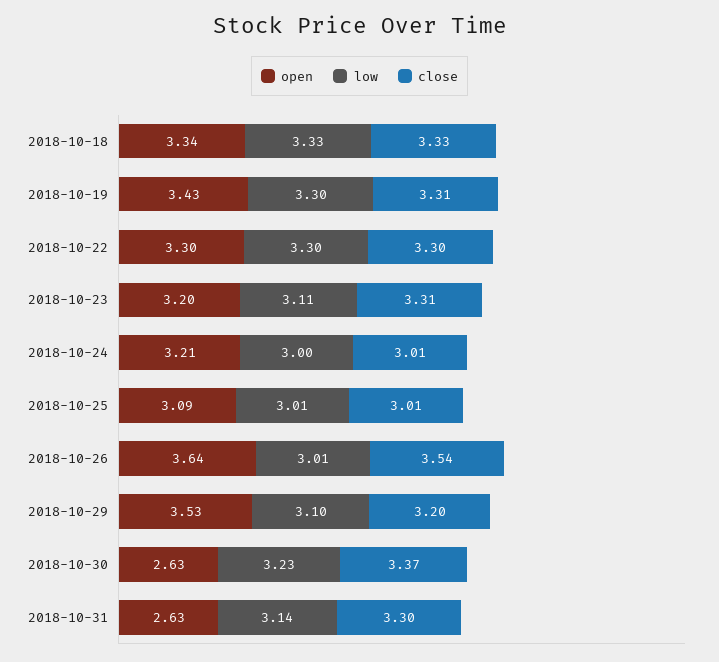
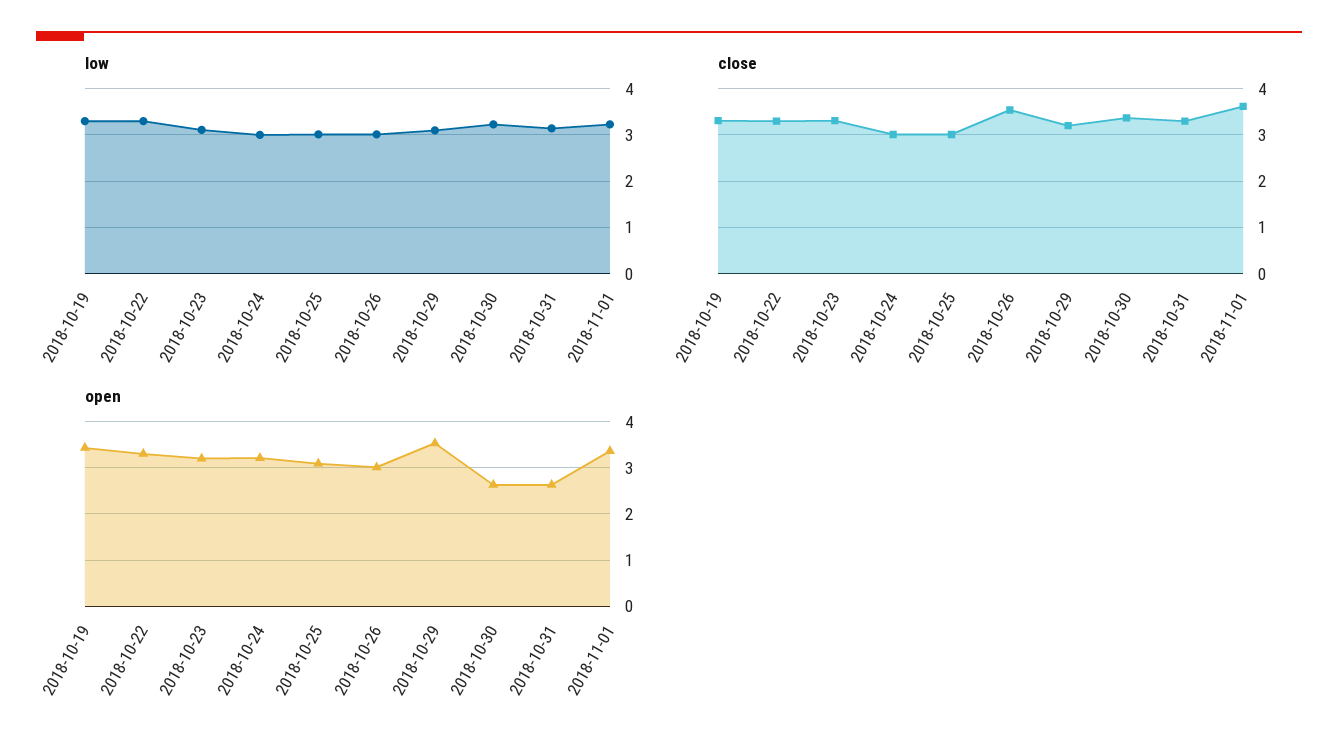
open, 2018-10-18: 3.34 -> none
low, 2018-10-18: 3.33 -> none
close, 2018-10-18: 3.33 -> none
open, 2018-10-26: 3.64 -> 3
low, 2018-11-01: none -> 3.2
close, 2018-11-01: none -> 3.6
open, 2018-11-01: none -> 3.4

